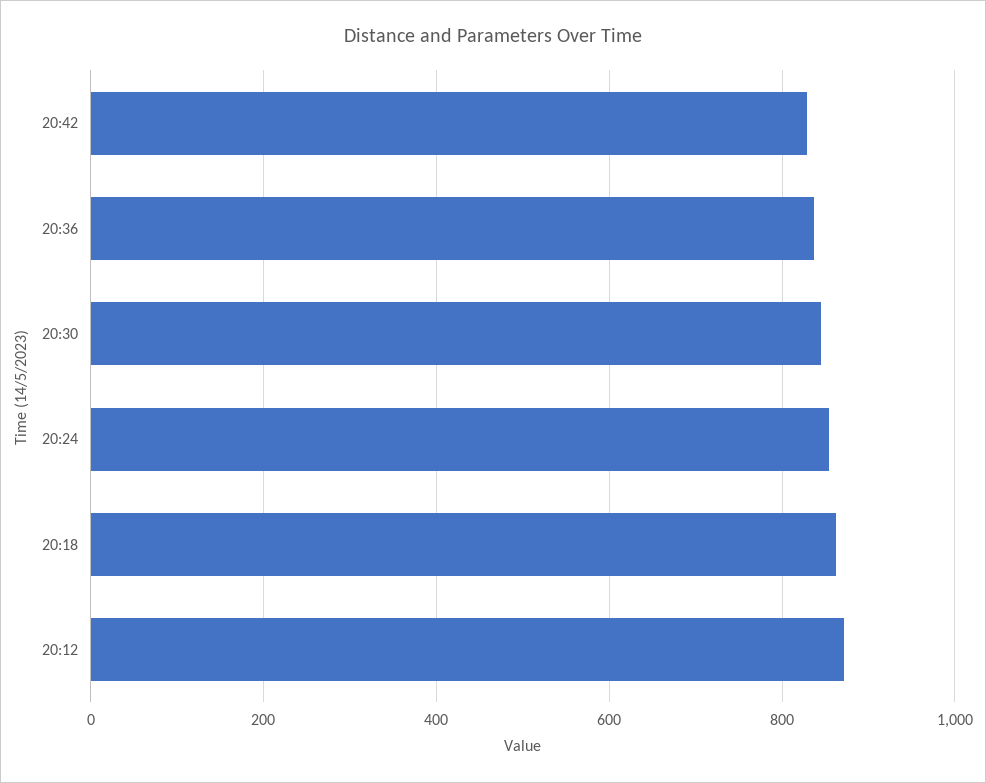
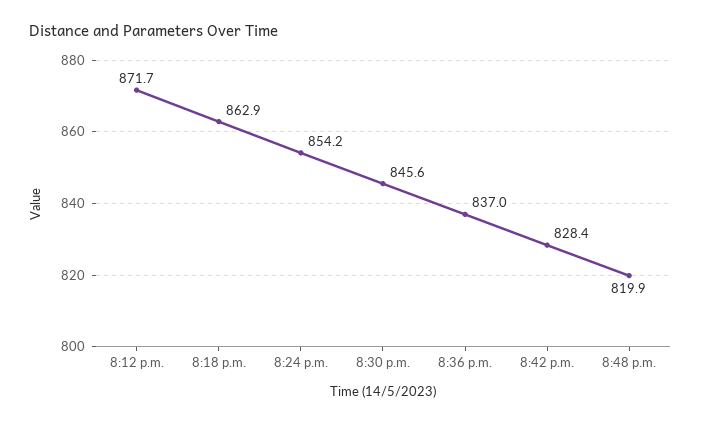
8:48 p.m.: none -> 819.9

